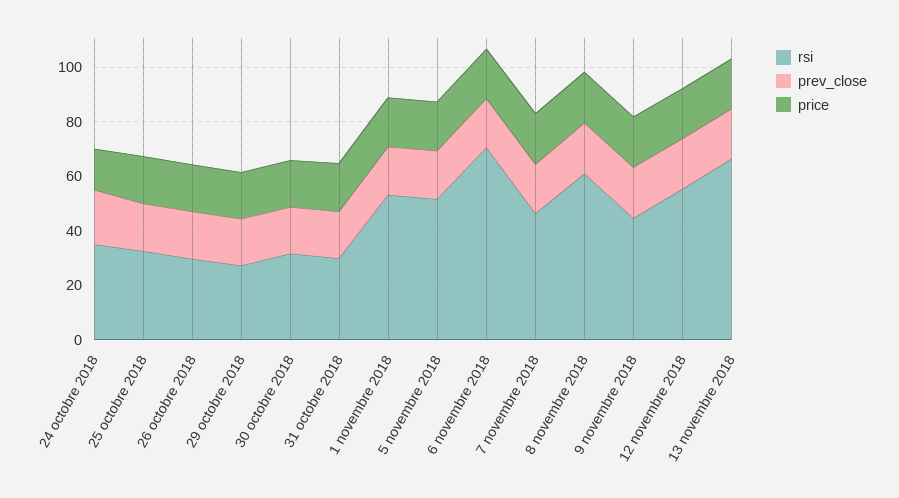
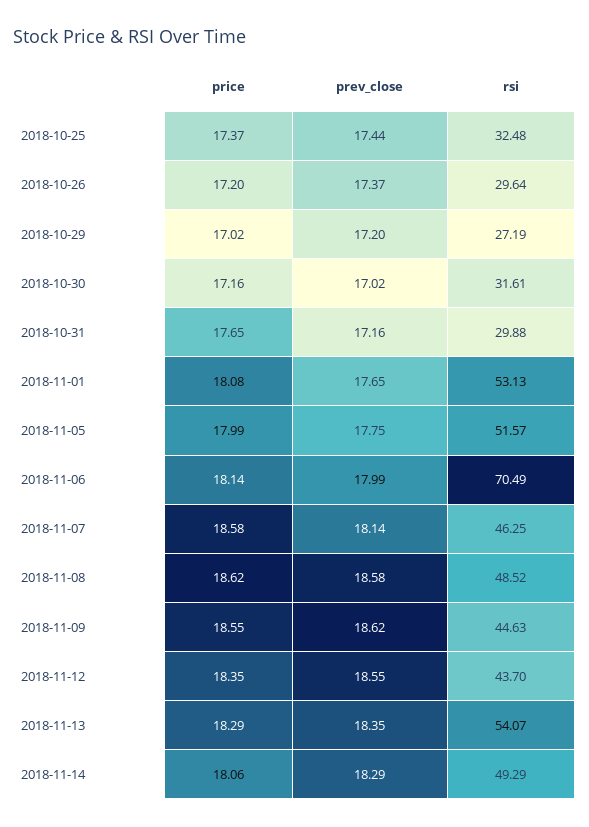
rsi, 24 octobre 2018: 35 -> none
prev_close, 24 octobre 2018: 20 -> none
price, 24 octobre 2018: 15 -> none
rsi, 8 novembre 2018: 60 -> 48.52
rsi, 12 novembre 2018: 55 -> 43.7
rsi, 13 novembre 2018: 65 -> 54.07
price, 2018-11-14: none -> 18.06
prev_close, 2018-11-14: none -> 18.29
rsi, 2018-11-14: none -> 49.29

